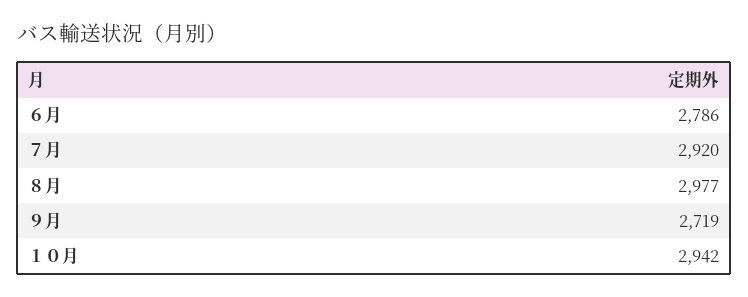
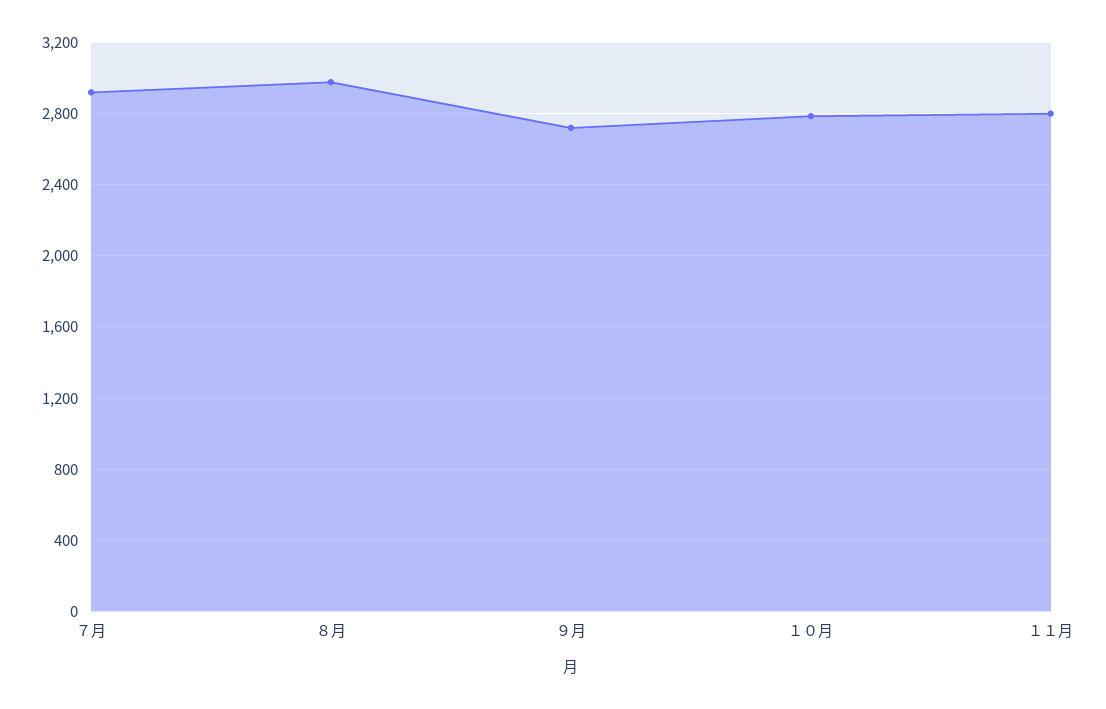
６月: 2786 -> none
１０月: 2942 -> 2800
１１月: none -> 2800

